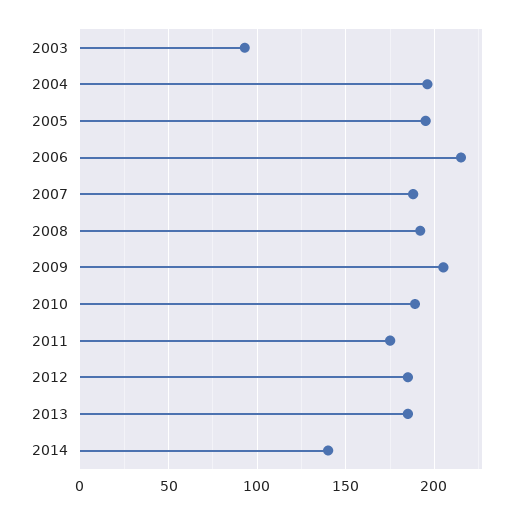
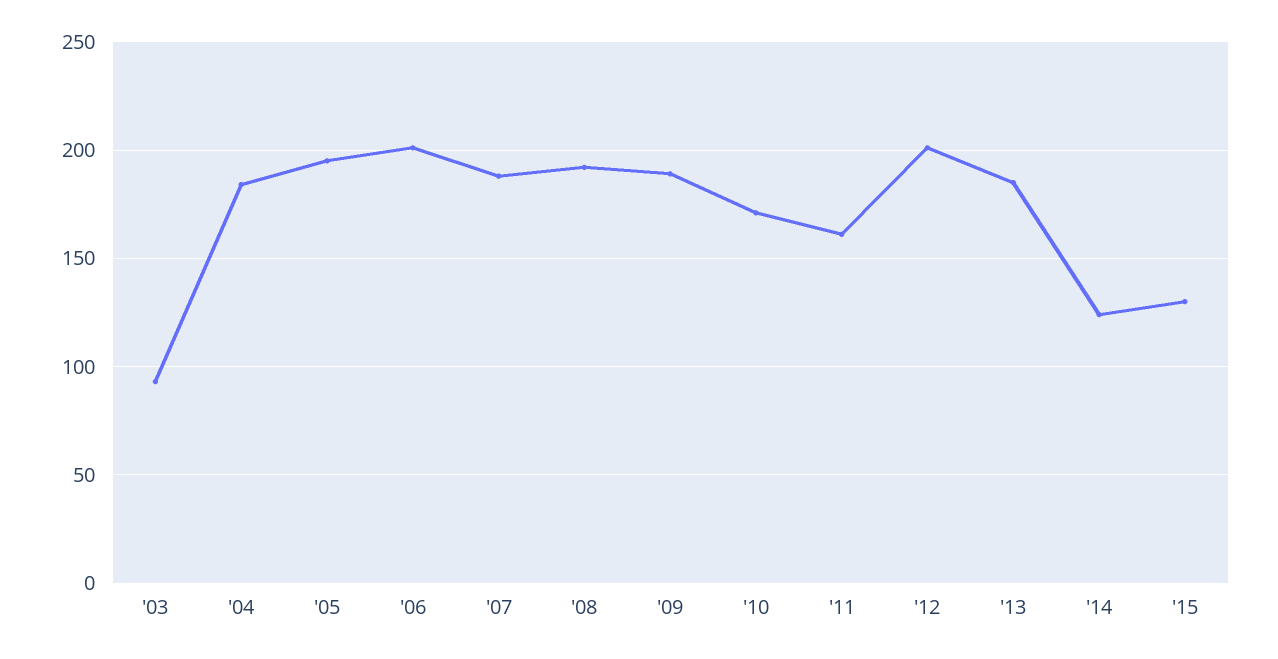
2004: 195 -> 185
2006: 215 -> 200
2009: 205 -> 190
2010: 190 -> 170
2011: 175 -> 160
2012: 185 -> 200
2014: 140 -> 125
'15: none -> 130

